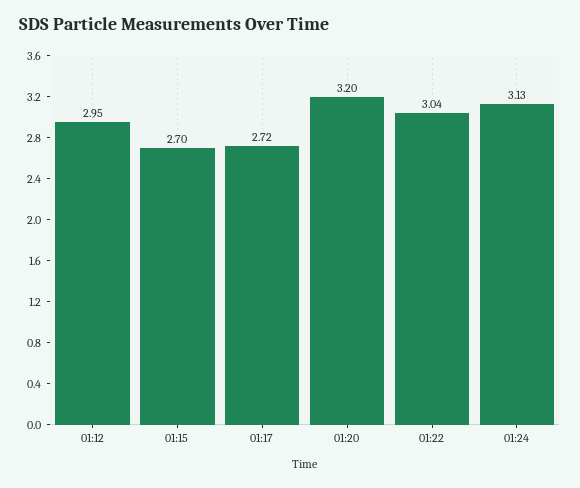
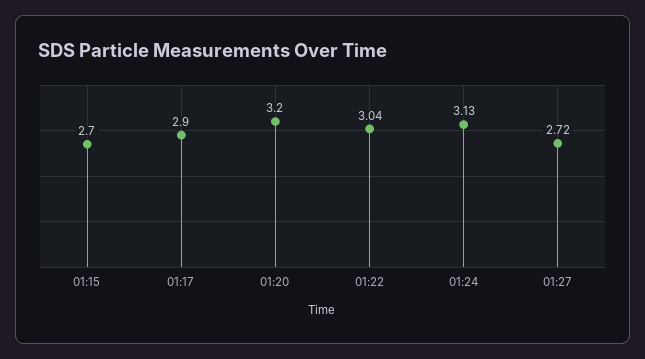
01:12: 2.95 -> none
01:17: 2.72 -> 2.9
01:27: none -> 2.72

